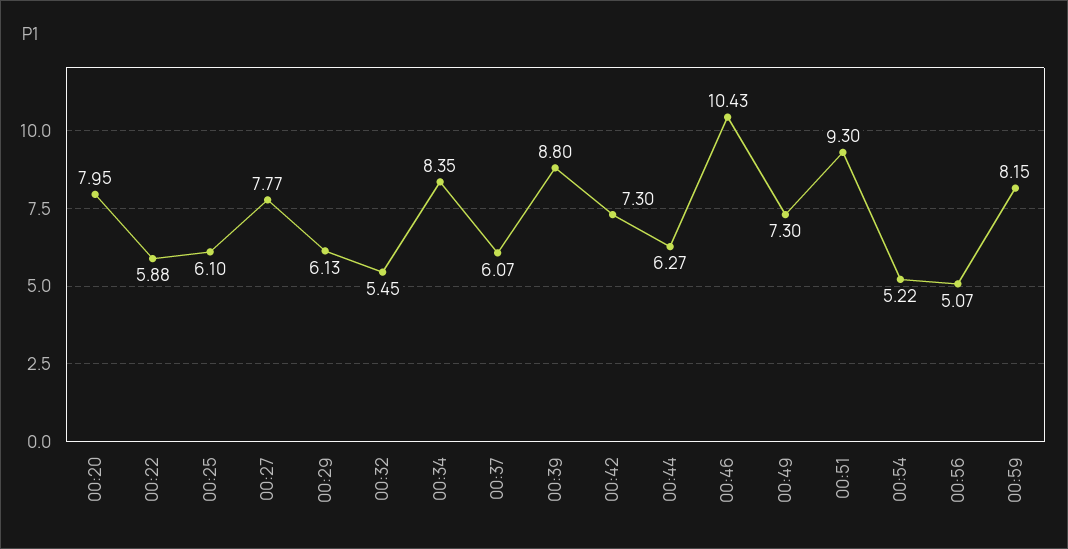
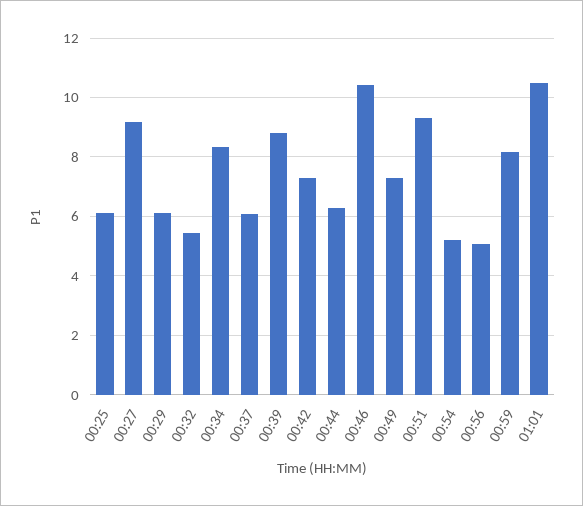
00:20: 7.95 -> none
00:22: 5.88 -> none
00:27: 7.77 -> 9.25
01:01: none -> 10.5

